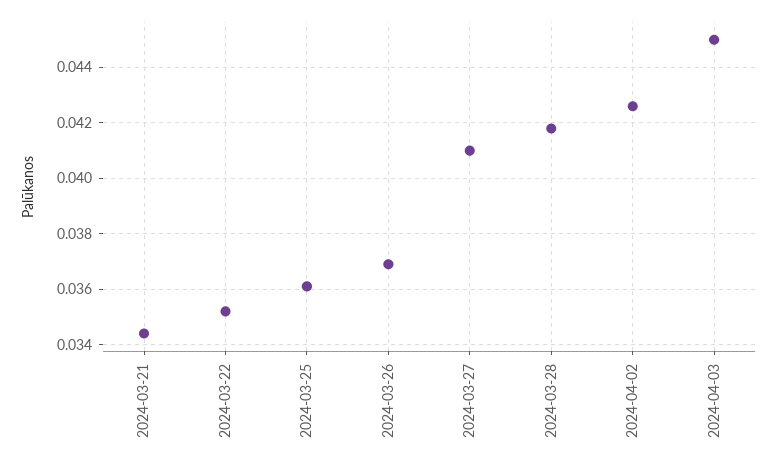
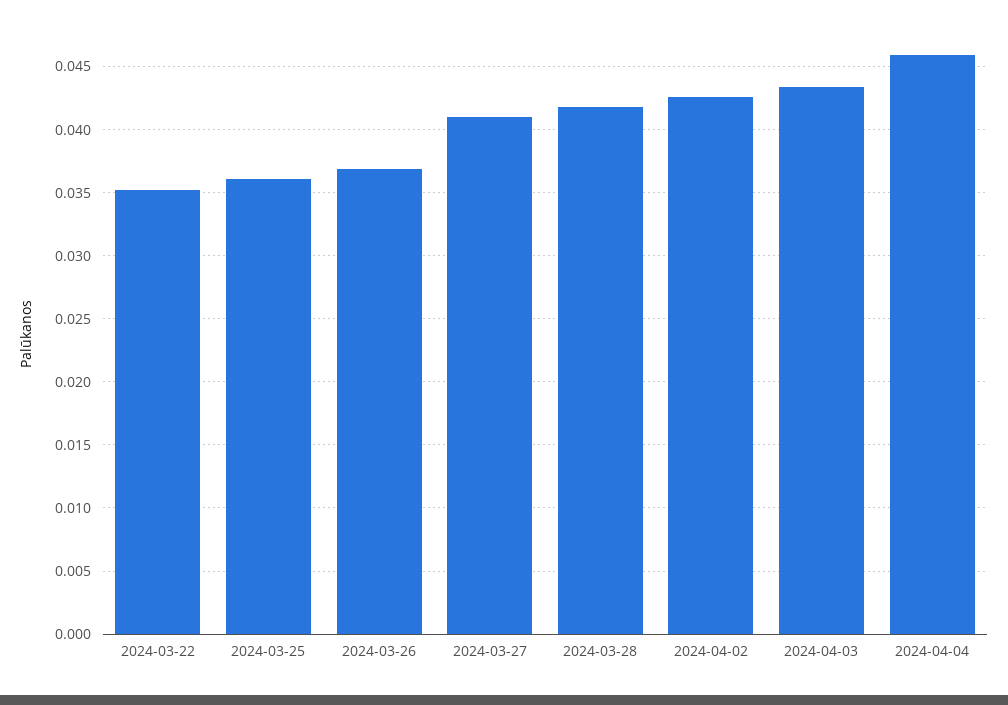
2024-03-21: 0.0345 -> none
2024-04-03: 0.045 -> 0.0435
2024-04-04: none -> 0.046

